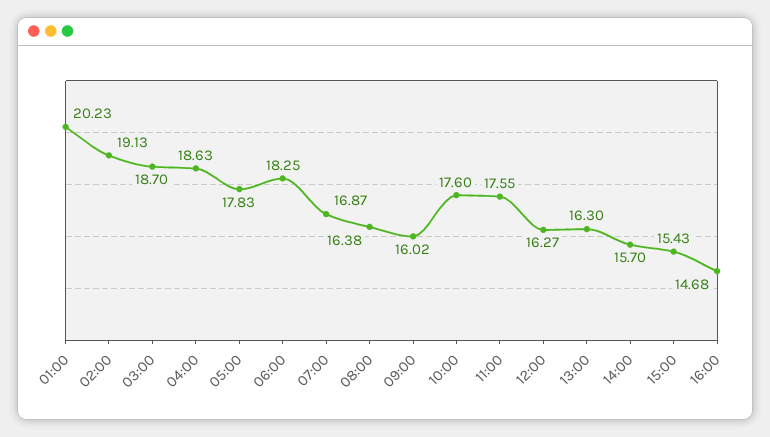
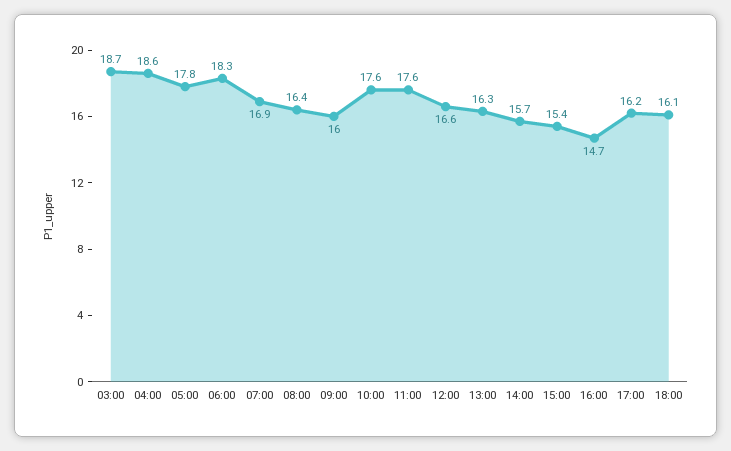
01:00: 20.23 -> none
02:00: 19.13 -> none
12:00: 16.27 -> 16.6
17:00: none -> 16.2
18:00: none -> 16.1

